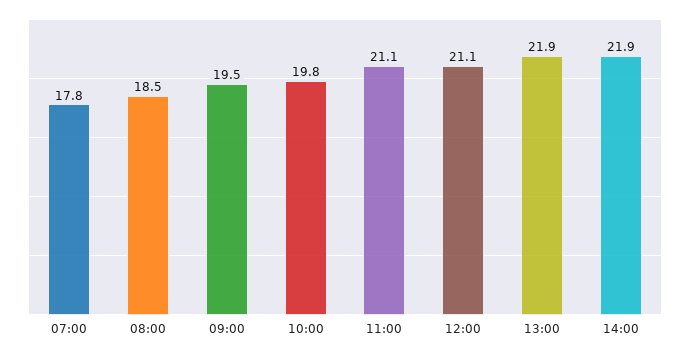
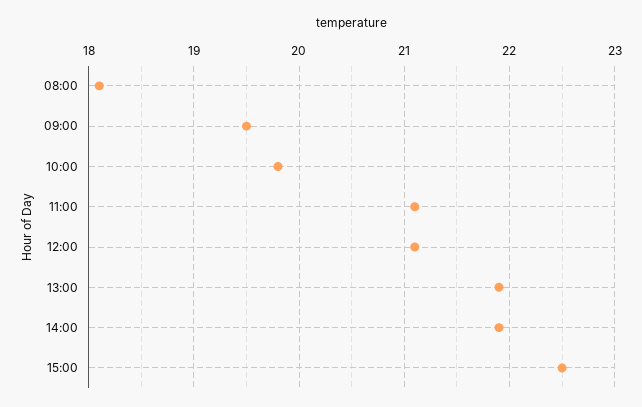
07:00: 17.8 -> none
08:00: 18.5 -> 18.1
15:00: none -> 22.5

